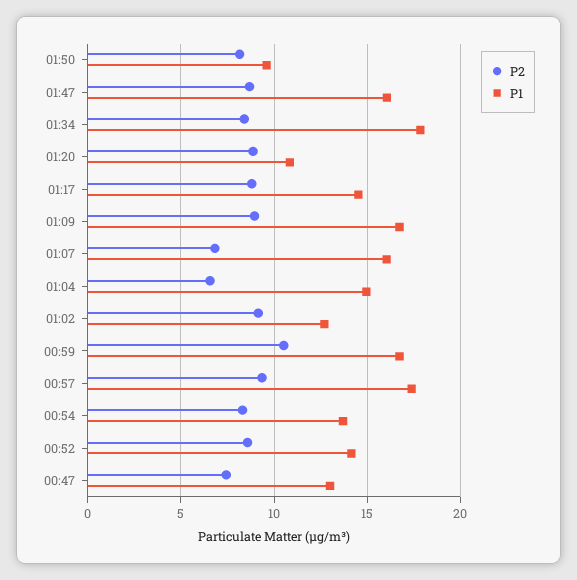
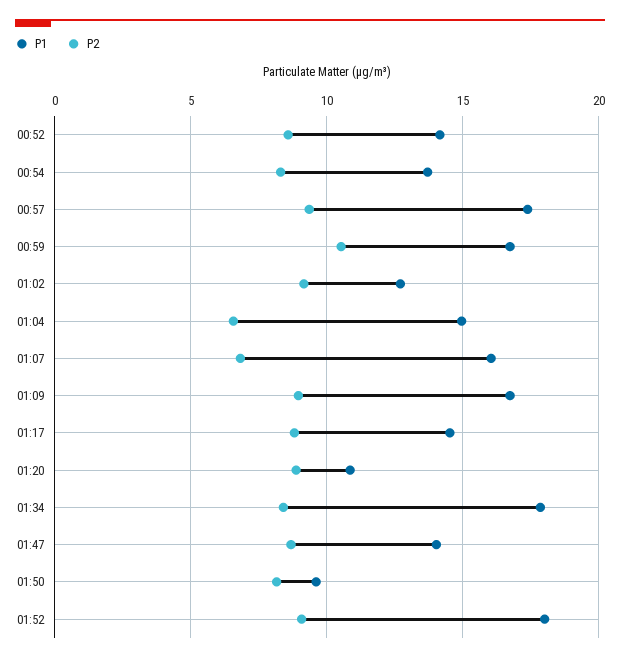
P1, 01:47: 16 -> 14
P2, 00:47: 7.5 -> none
P1, 00:47: 13 -> none
P1, 01:52: none -> 18
P2, 01:52: none -> 9

